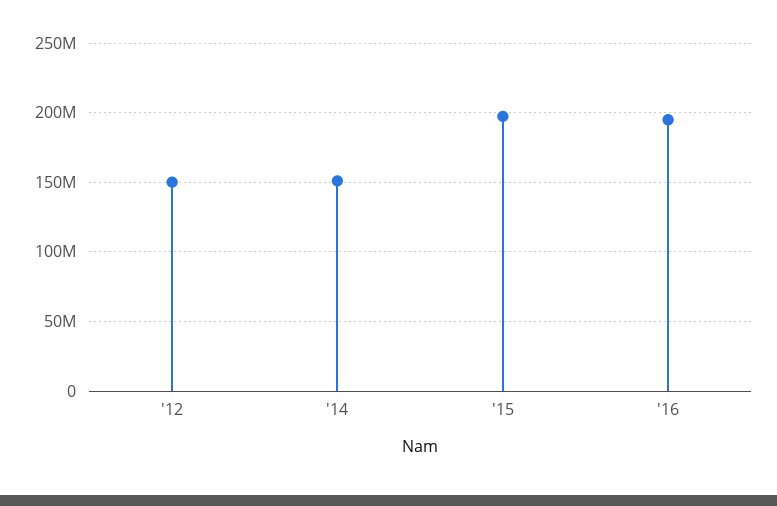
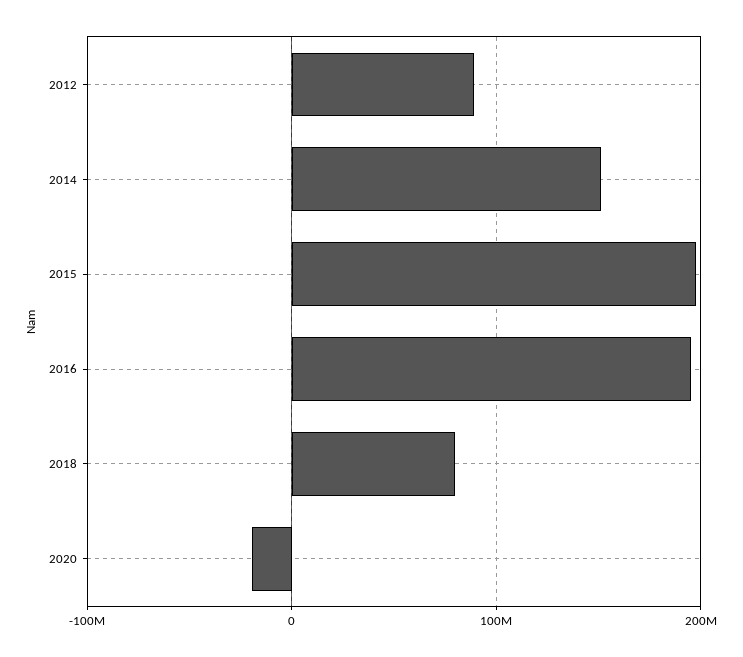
'12: 150000000 -> 90000000
2018: none -> 80000000
2020: none -> -20000000

